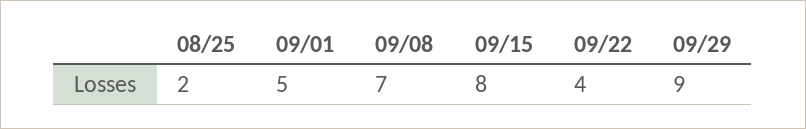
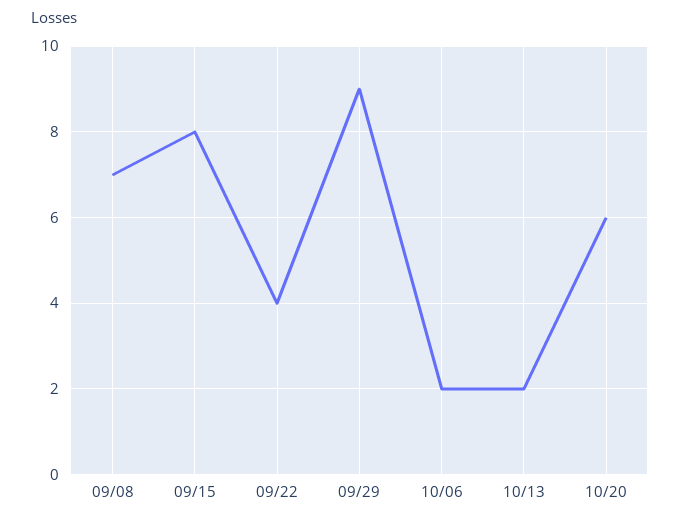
08/25: 2 -> none
09/01: 5 -> none
10/06: none -> 2
10/13: none -> 2
10/20: none -> 6

